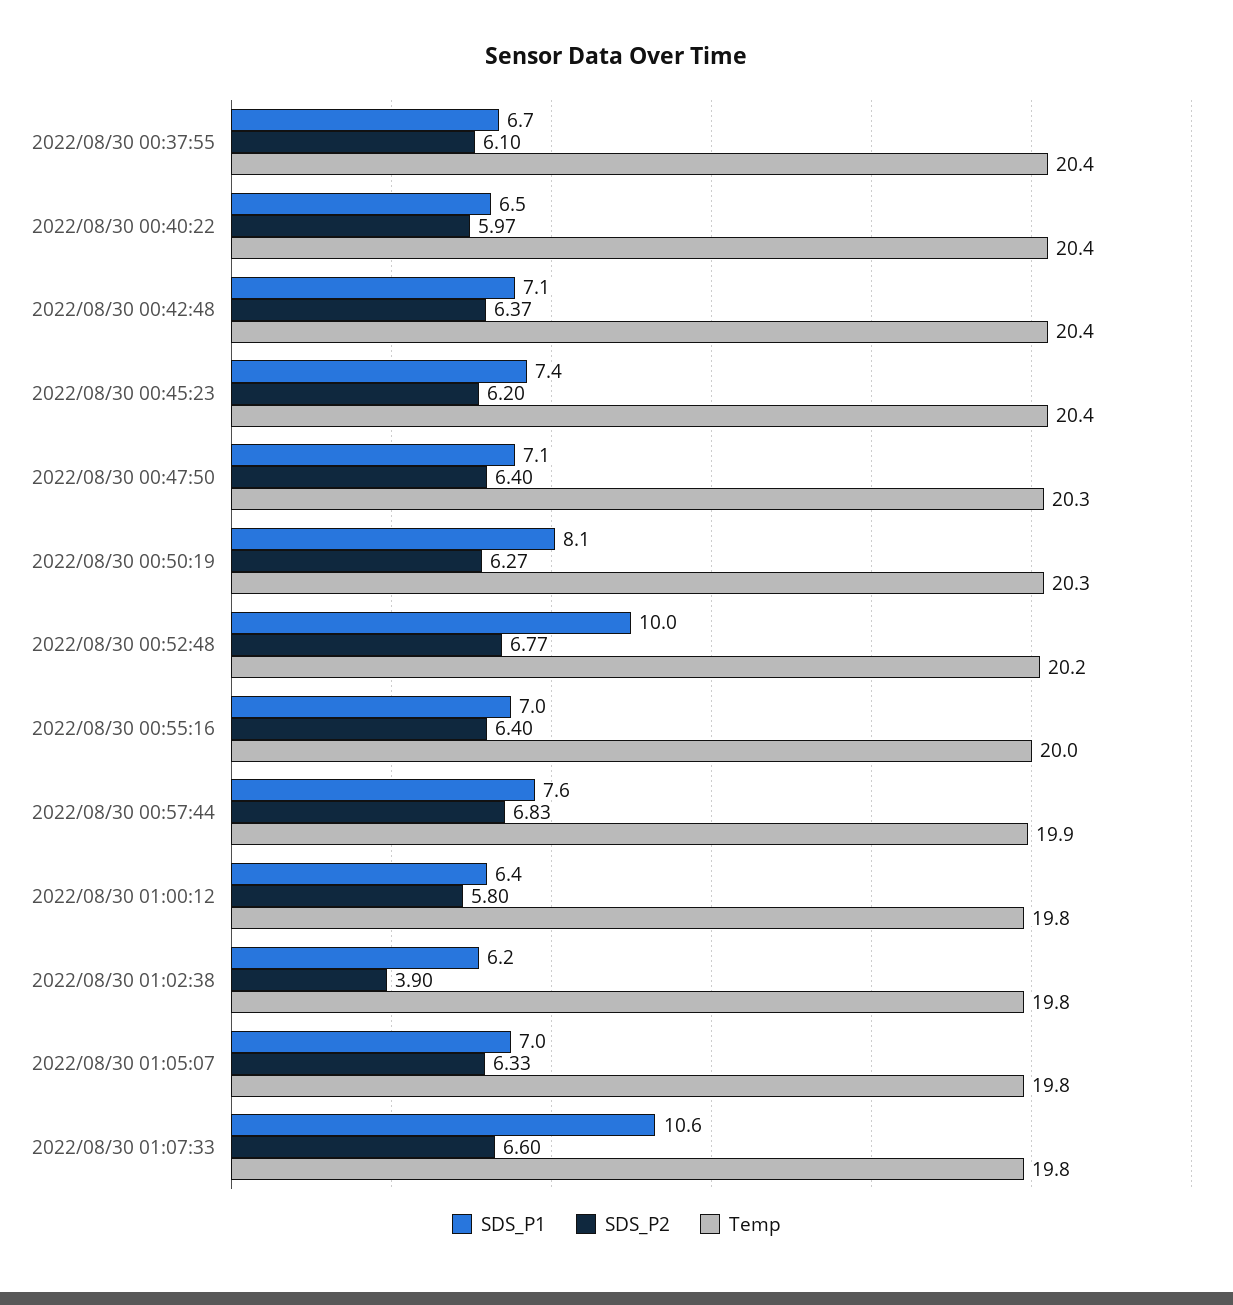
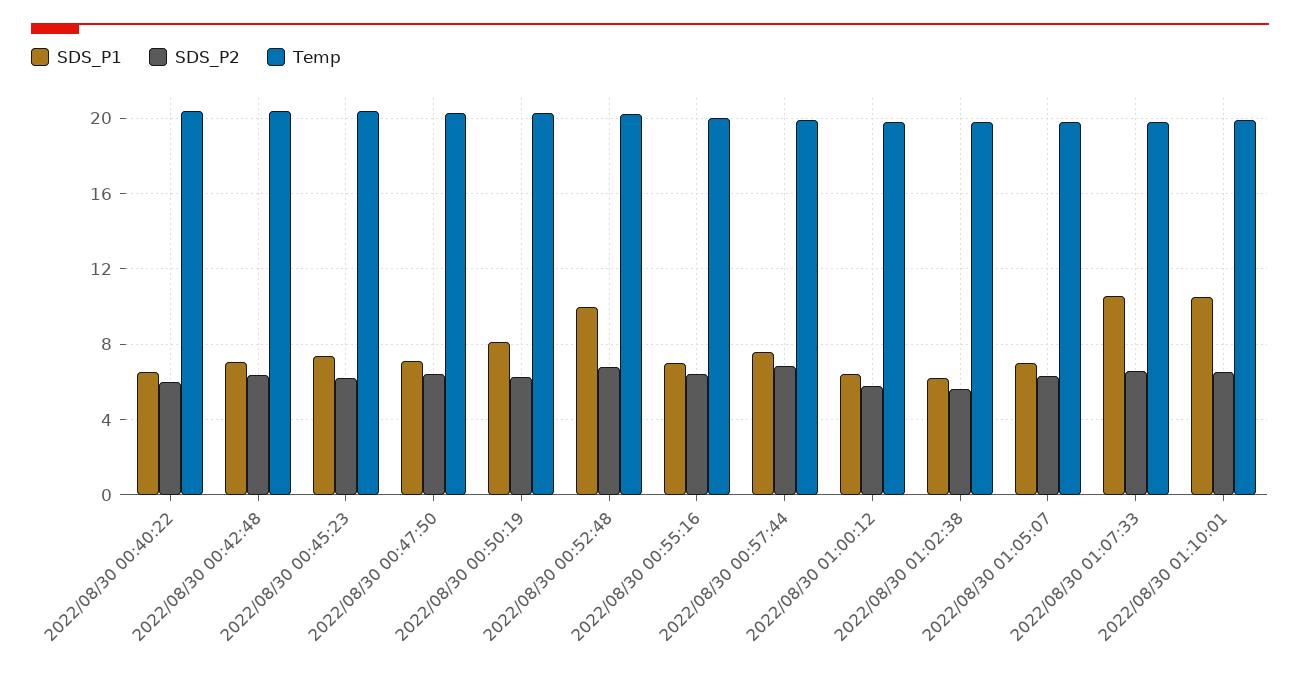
SDS_P1, 2022/08/30 00:37:55: 6.7 -> none
SDS_P2, 2022/08/30 00:37:55: 6.1 -> none
Temp, 2022/08/30 00:37:55: 20.4 -> none
SDS_P2, 2022/08/30 01:02:38: 3.9 -> 5.5
SDS_P1, 2022/08/30 01:10:01: none -> 10.5
SDS_P2, 2022/08/30 01:10:01: none -> 6.5
Temp, 2022/08/30 01:10:01: none -> 20

